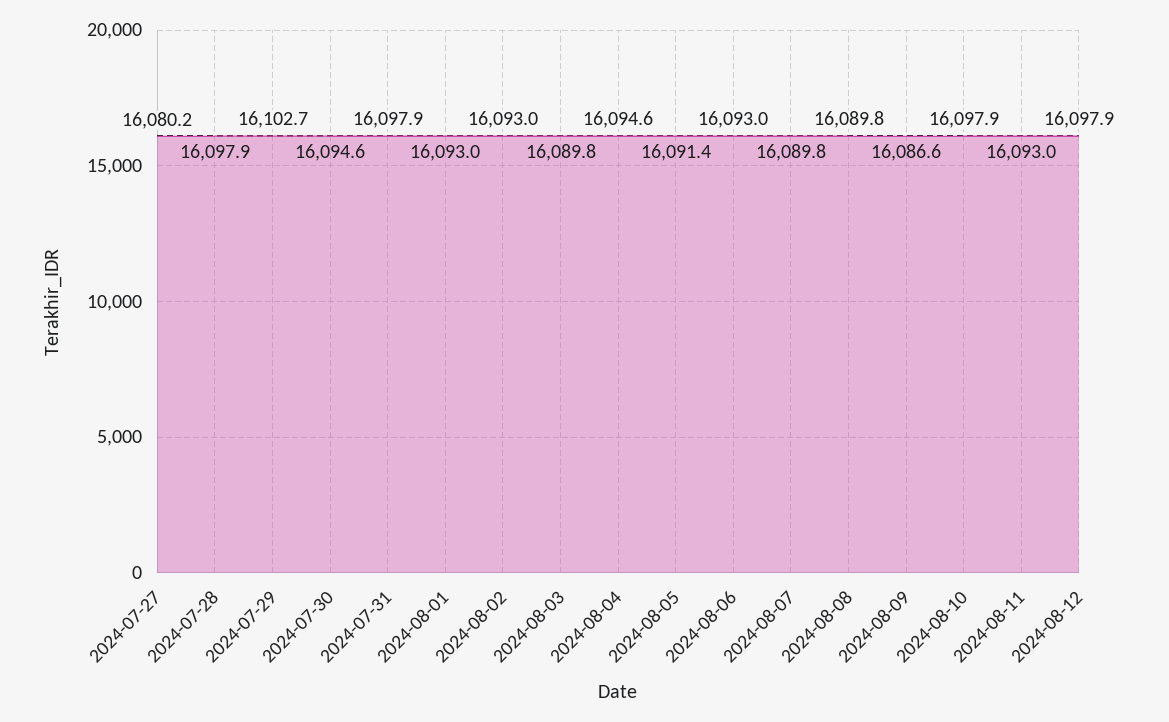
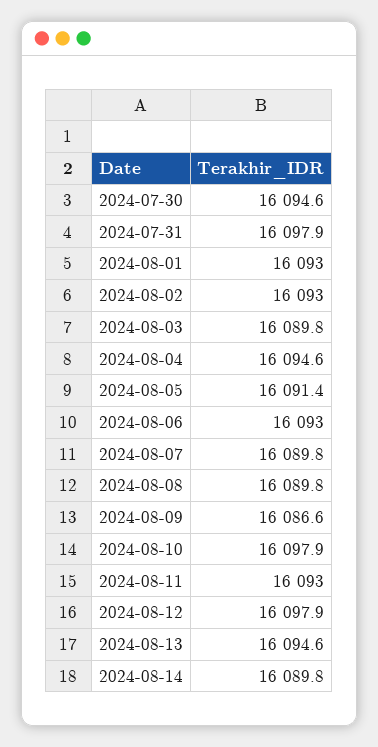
2024-07-27: 16080.2 -> none
2024-07-28: 16097.9 -> none
2024-07-29: 16102.7 -> none
2024-08-13: none -> 16094.6
2024-08-14: none -> 16089.8

